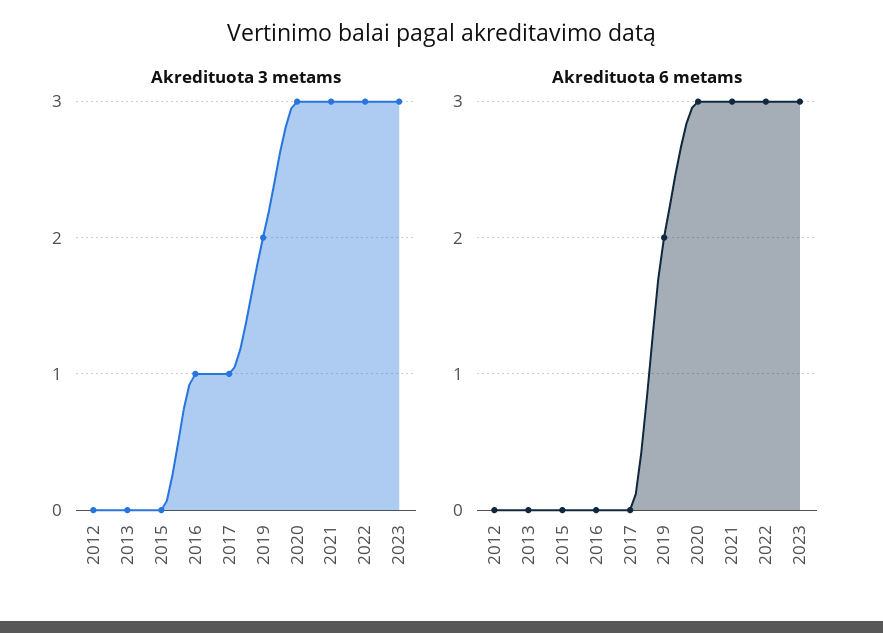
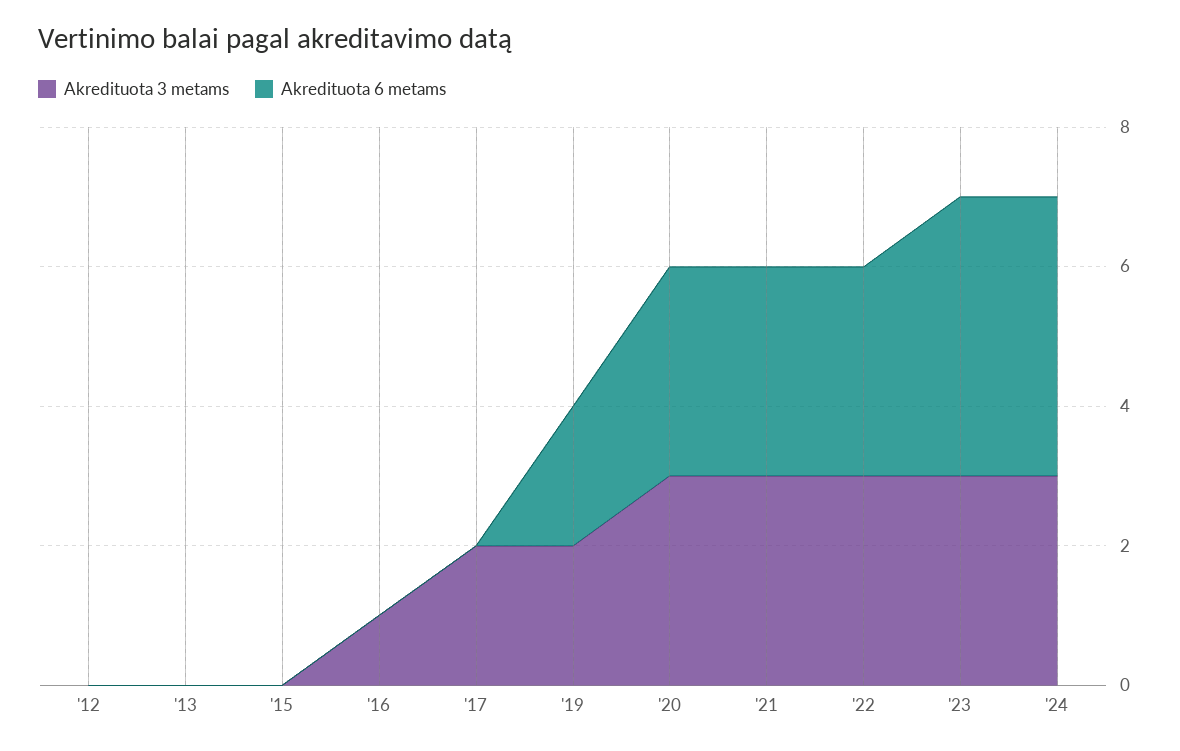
Akredituota 3 metams, 2017: 1 -> 2
Akredituota 6 metams, 2023: 3 -> 4
Akredituota 3 metams, '24: none -> 3
Akredituota 6 metams, '24: none -> 4

